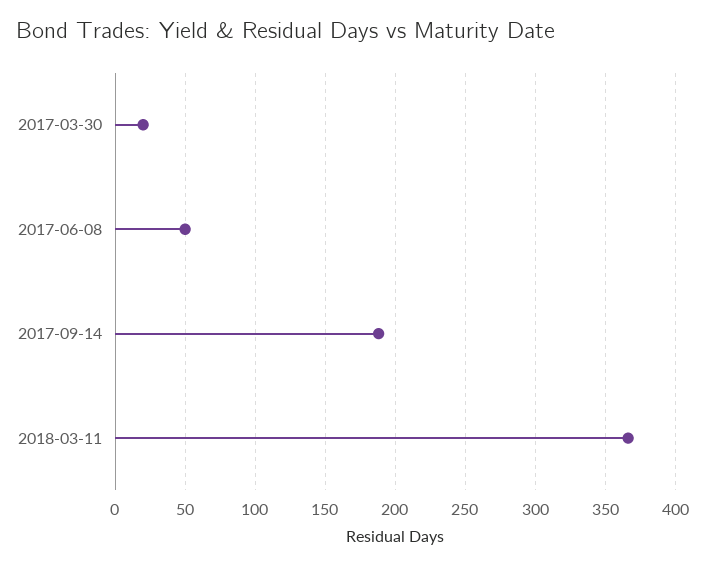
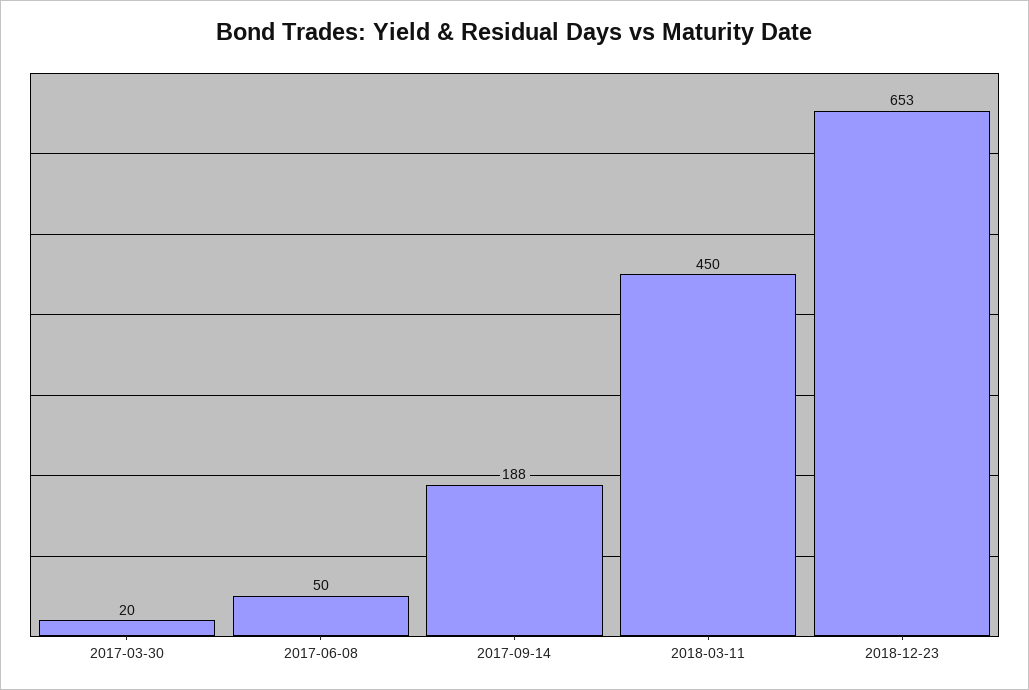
2018-03-11: 365 -> 450
2018-12-23: none -> 653

